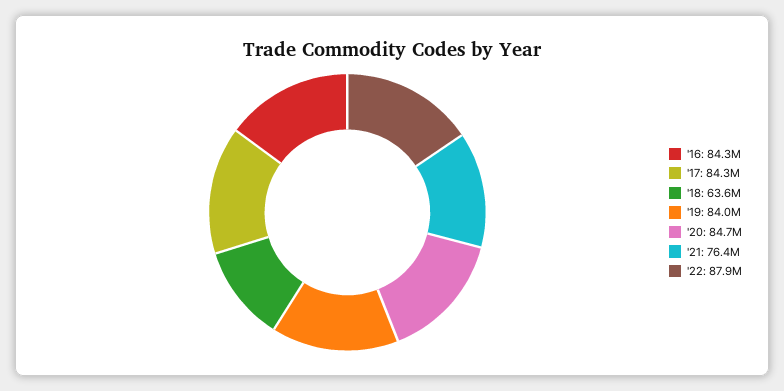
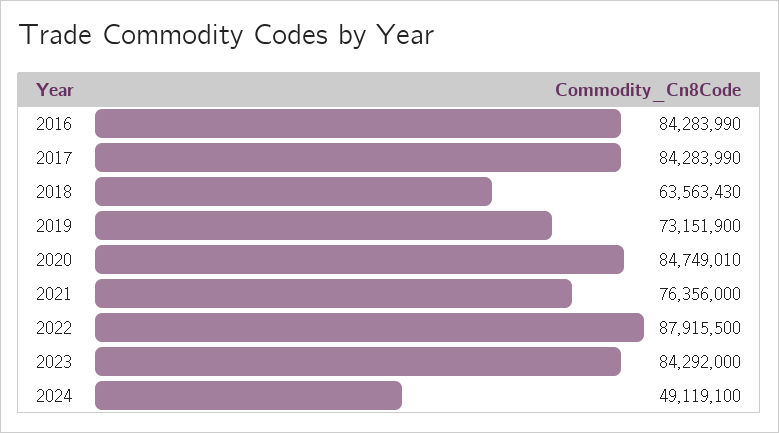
'19: 84000000 -> 73151900
2023: none -> 84292000
2024: none -> 49119100

